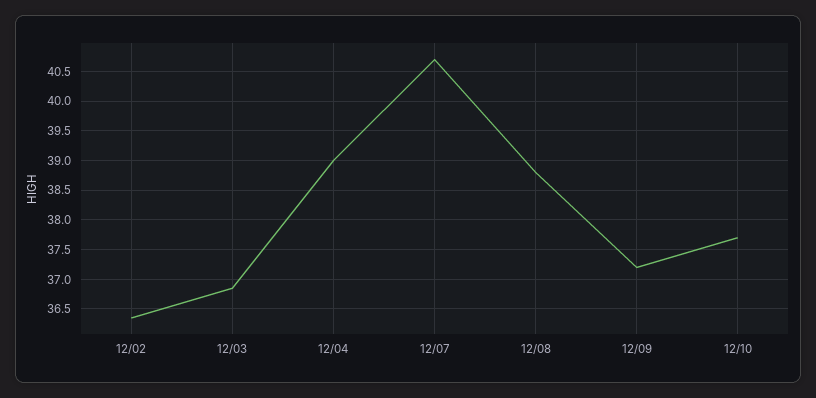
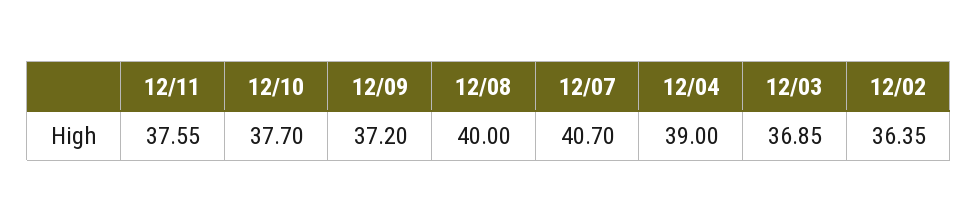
12/08: 38.75 -> 40
12/11: none -> 37.55

